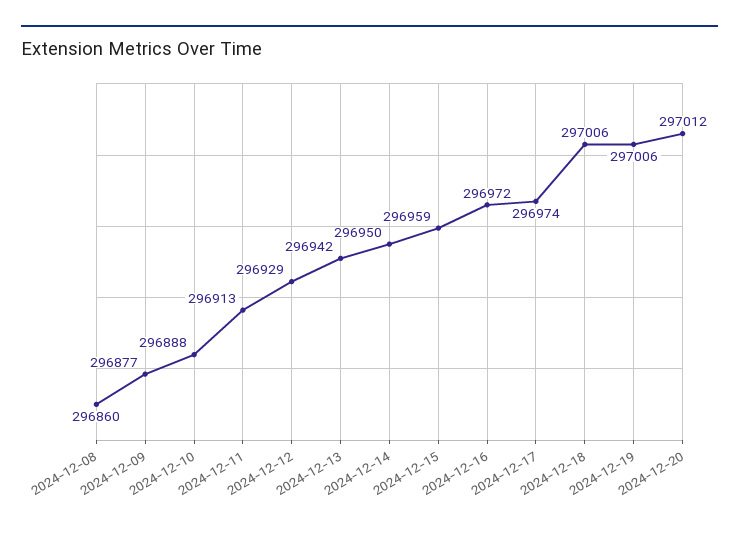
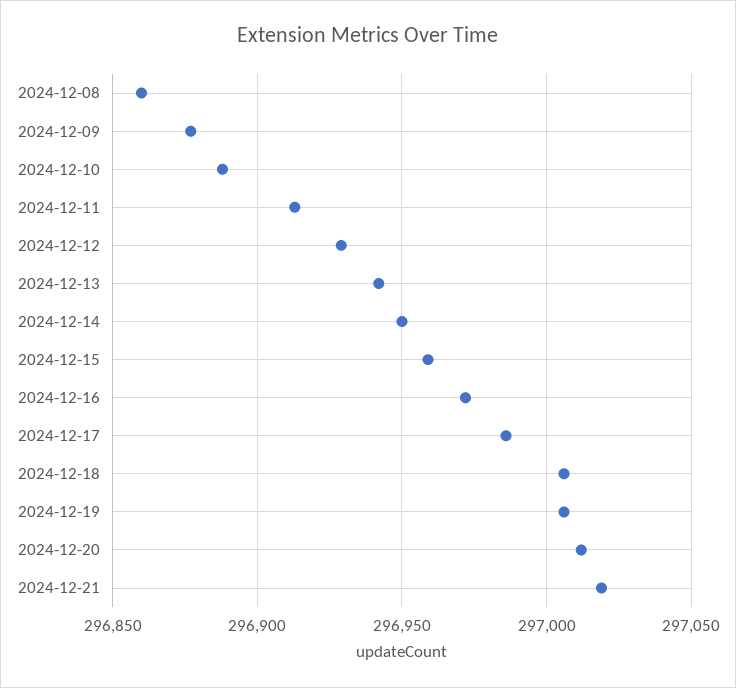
2024-12-17: 296974 -> 296985
2024-12-21: none -> 297020

